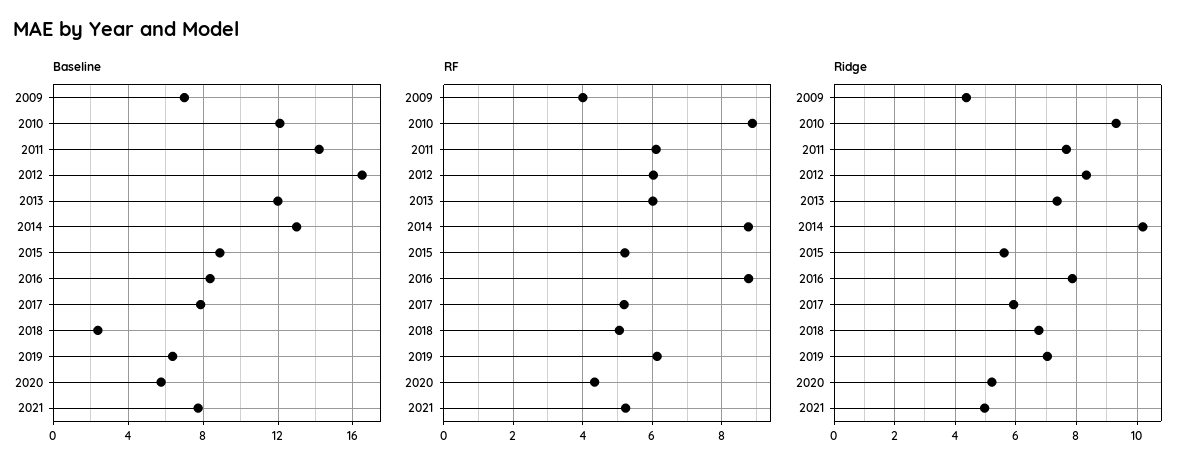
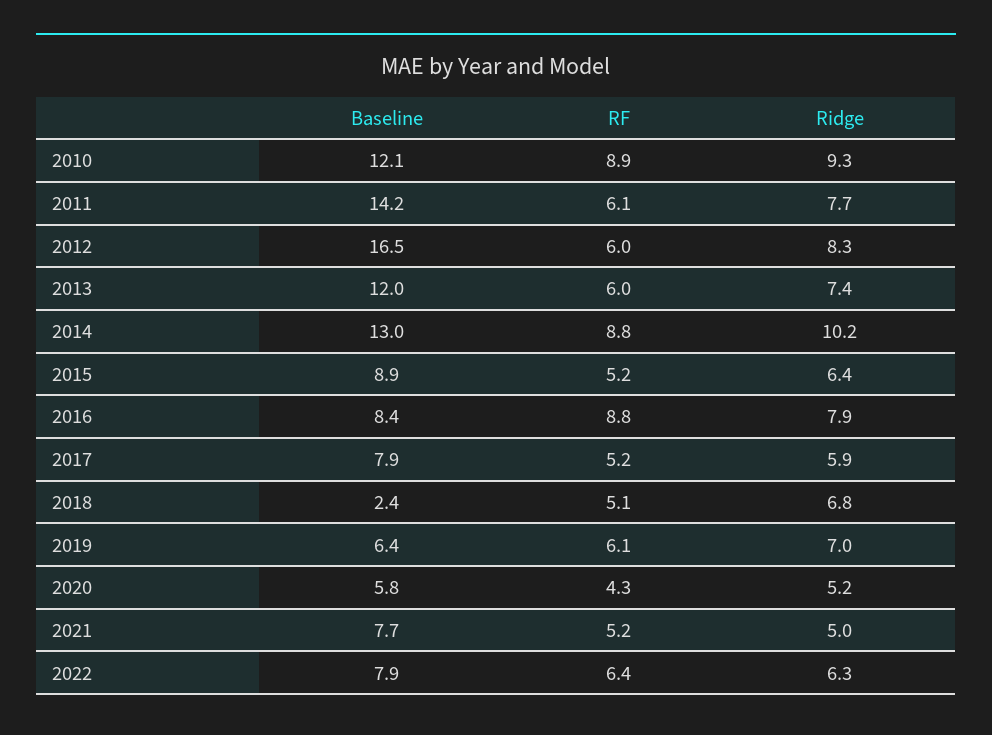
Baseline, 2009: 7 -> none
RF, 2009: 4 -> none
Ridge, 2009: 4.4 -> none
Ridge, 2015: 5.6 -> 6.4
Baseline, 2022: none -> 7.9
RF, 2022: none -> 6.4
Ridge, 2022: none -> 6.3

